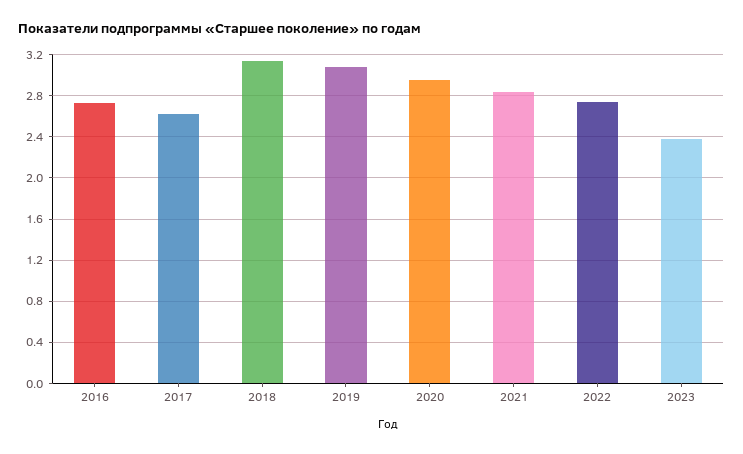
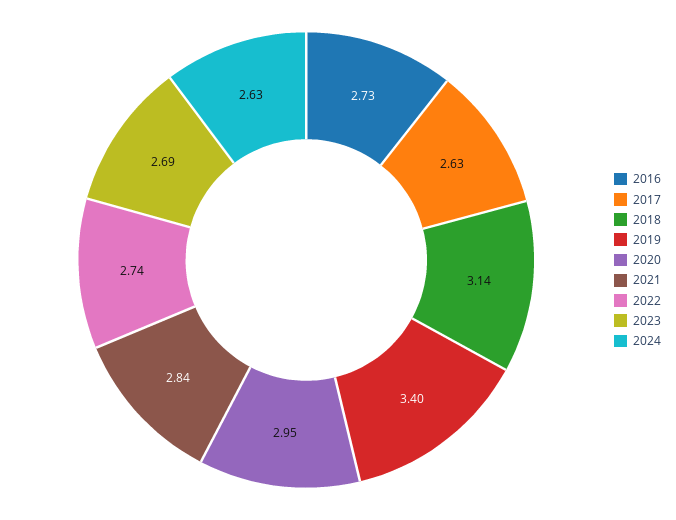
2019: 3.1 -> 3.4
2023: 2.4 -> 2.69
2024: none -> 2.63

